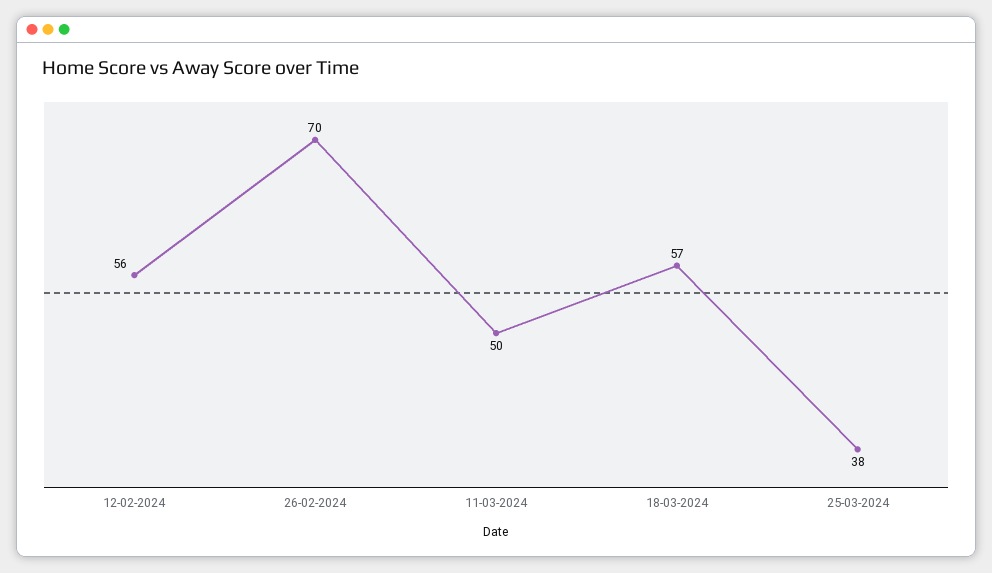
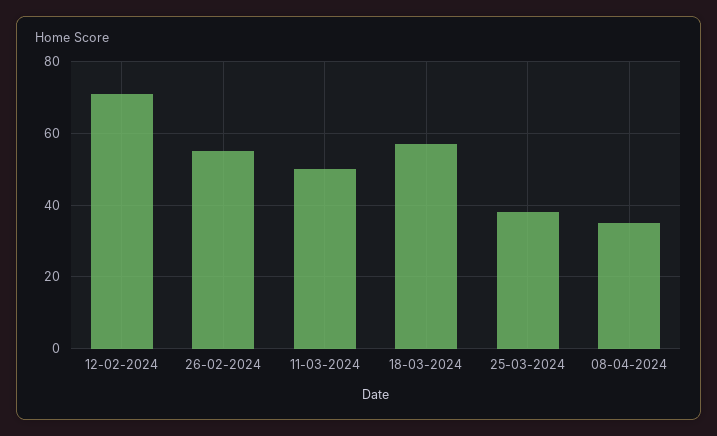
12-02-2024: 56 -> 70
26-02-2024: 70 -> 55
08-04-2024: none -> 35

